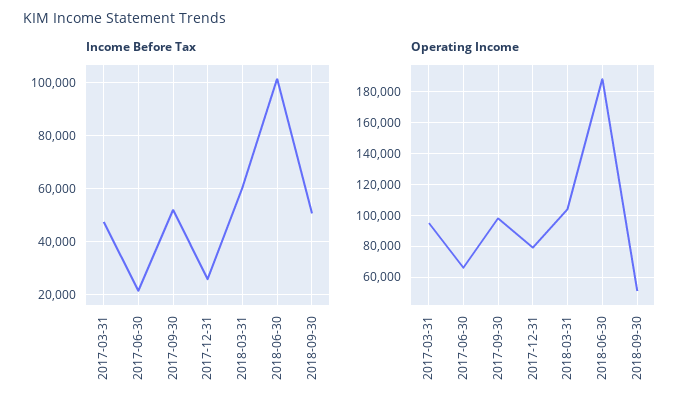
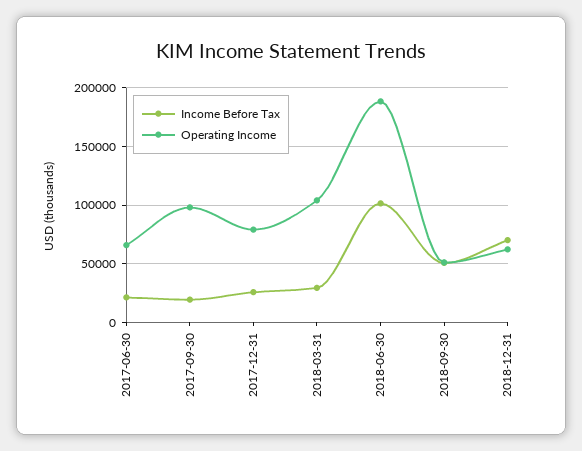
Income Before Tax, 2017-03-31: 47500 -> none
Income Before Tax, 2017-09-30: 52500 -> 20000
Income Before Tax, 2018-03-31: 60000 -> 30000
Operating Income, 2017-03-31: 95000 -> none
Income Before Tax, 2018-12-31: none -> 70000
Operating Income, 2018-12-31: none -> 60000

